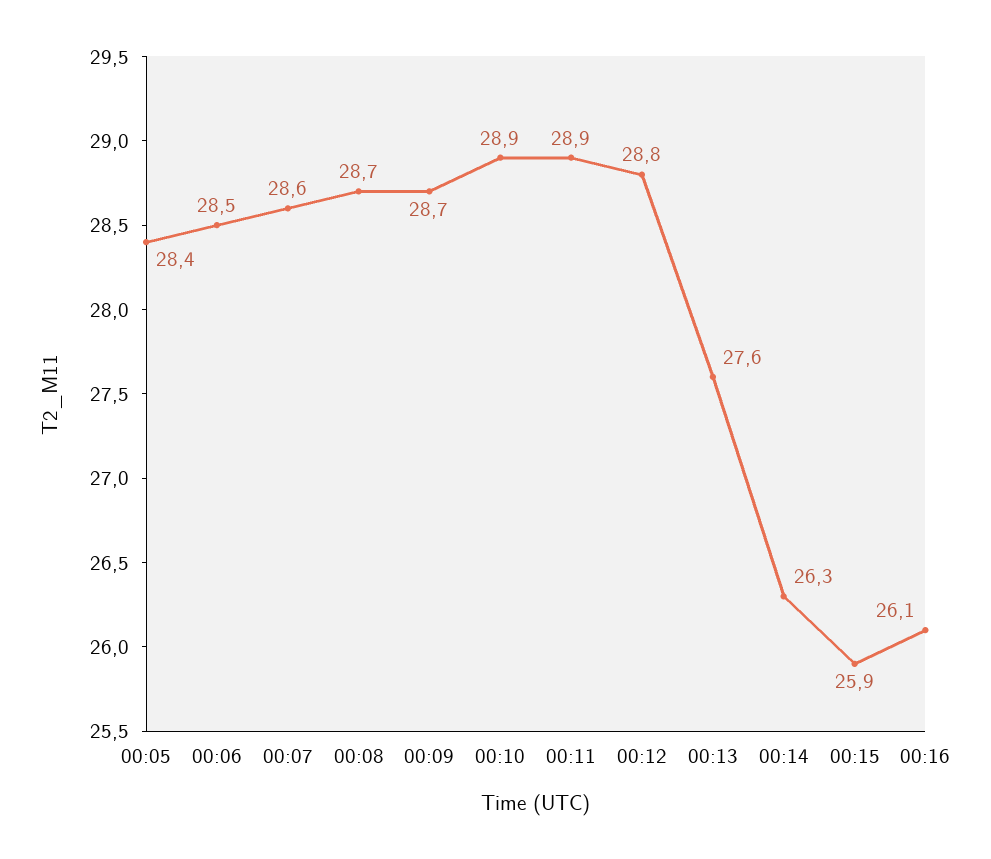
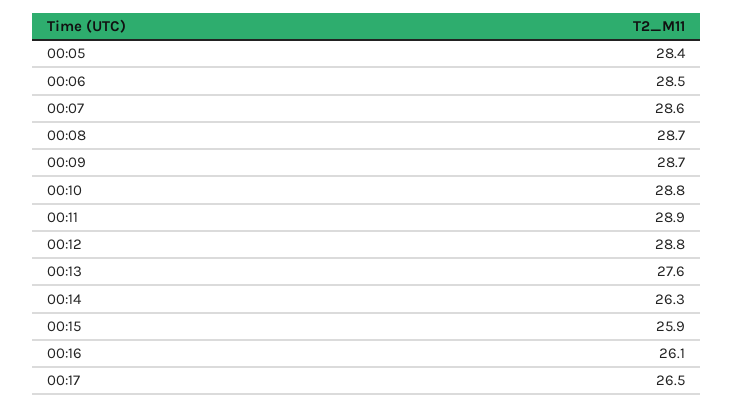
00:10: 28.9 -> 28.8
00:17: none -> 26.5

